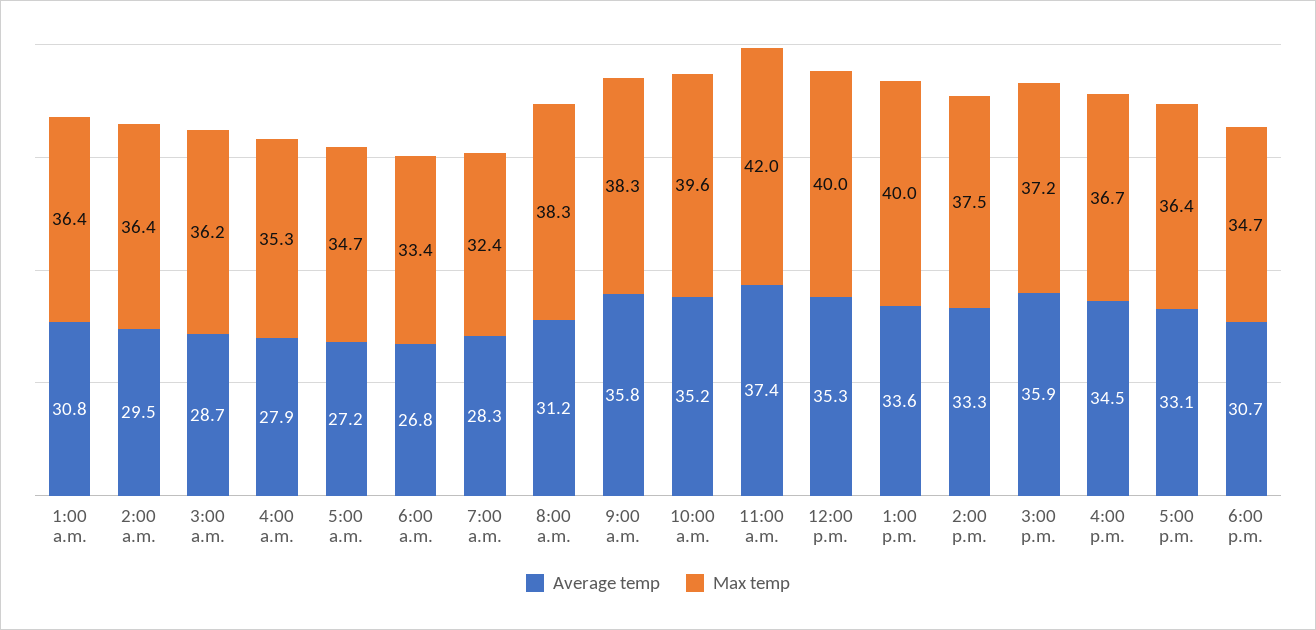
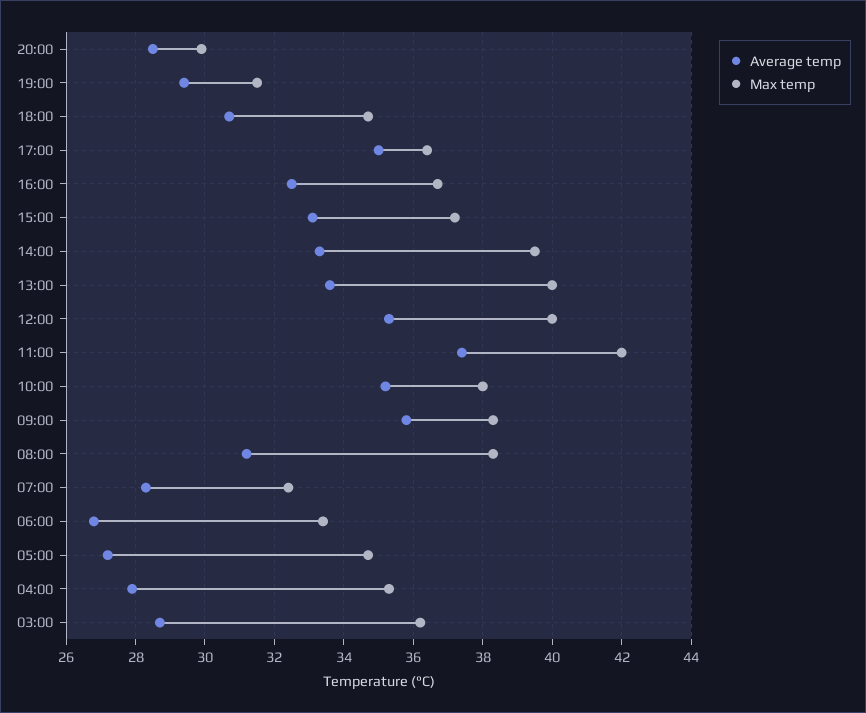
Average temp, 1:00 a.m.: 30.8 -> none
Max temp, 1:00 a.m.: 36.4 -> none
Average temp, 2:00 a.m.: 29.5 -> none
Max temp, 2:00 a.m.: 36.4 -> none
Max temp, 10:00 a.m.: 39.6 -> 38
Max temp, 2:00 p.m.: 37.5 -> 39.5
Average temp, 3:00 p.m.: 35.9 -> 33
Average temp, 4:00 p.m.: 34.5 -> 32.5
Average temp, 5:00 p.m.: 33.1 -> 35
Average temp, 20:00: none -> 28.5
Max temp, 20:00: none -> 30
Average temp, 19:00: none -> 29.5
Max temp, 19:00: none -> 31.5

